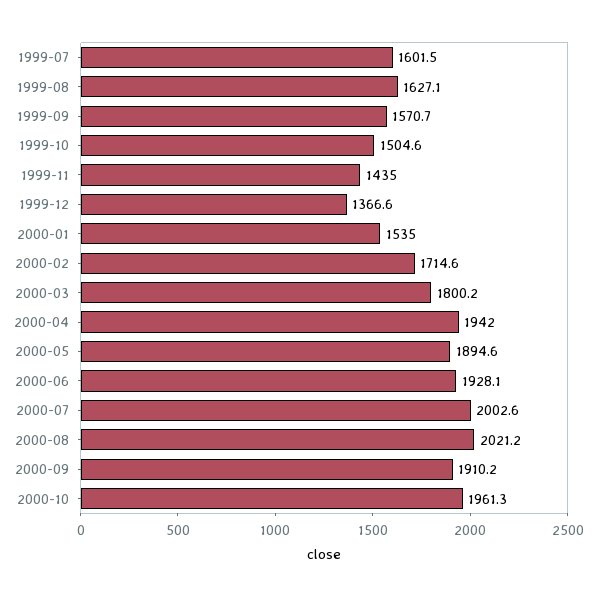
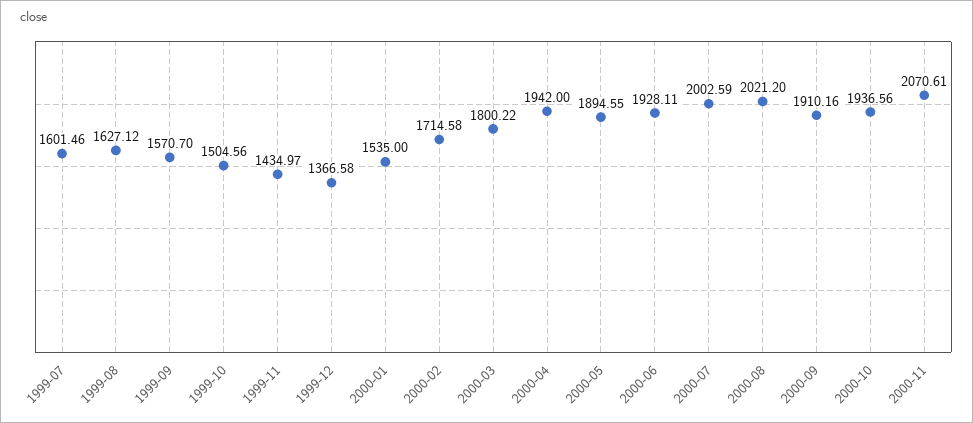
2000-10: 1961.3 -> 1936.56
2000-11: none -> 2070.61

